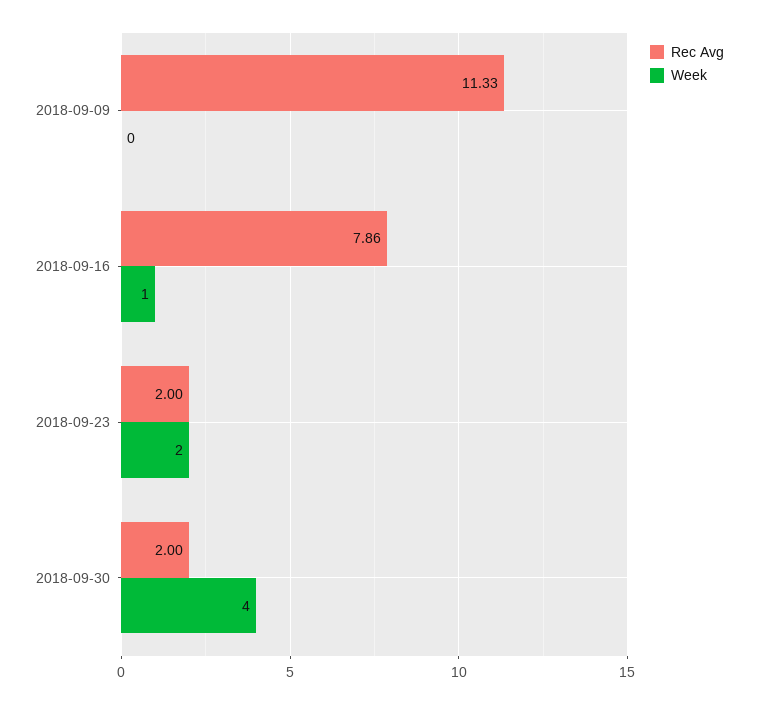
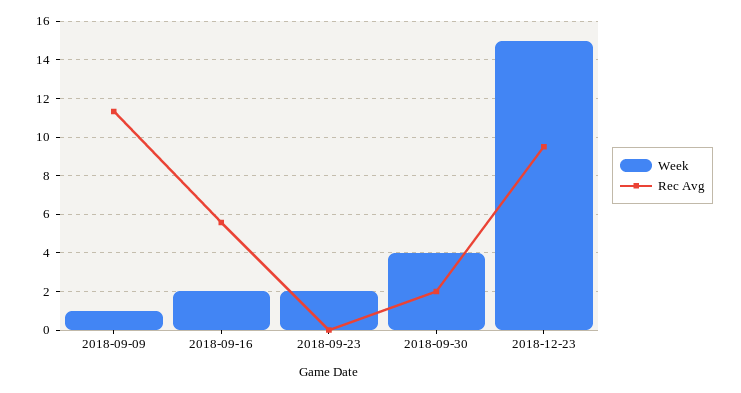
Week, 2018-09-09: 0 -> 1
Rec Avg, 2018-09-16: 7.86 -> 5.5
Week, 2018-09-16: 1 -> 2
Rec Avg, 2018-09-23: 2 -> 0
Week, 2018-12-23: none -> 15
Rec Avg, 2018-12-23: none -> 9.5

